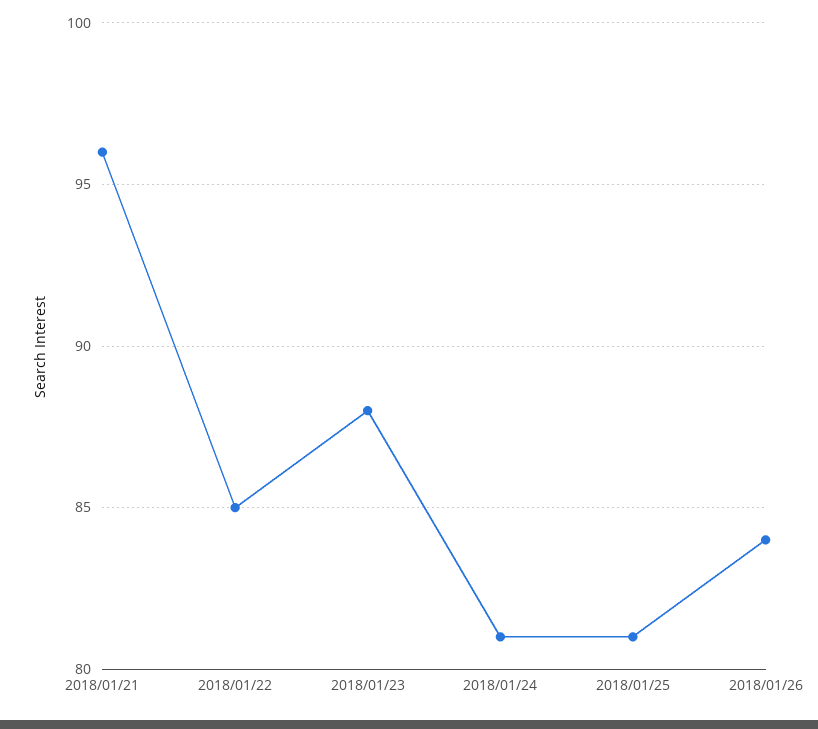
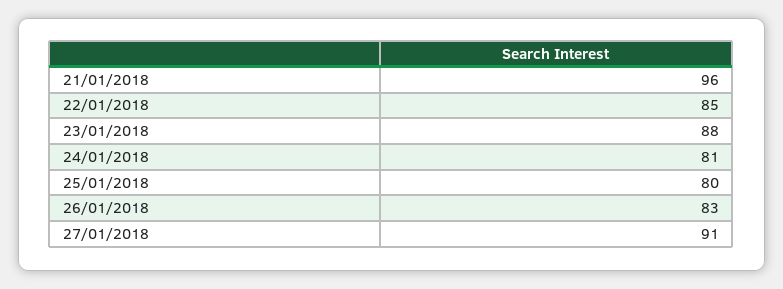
2018/01/25: 81 -> 80
2018/01/26: 84 -> 83
27/01/2018: none -> 91

